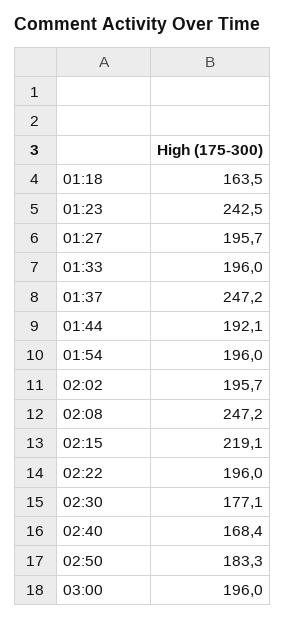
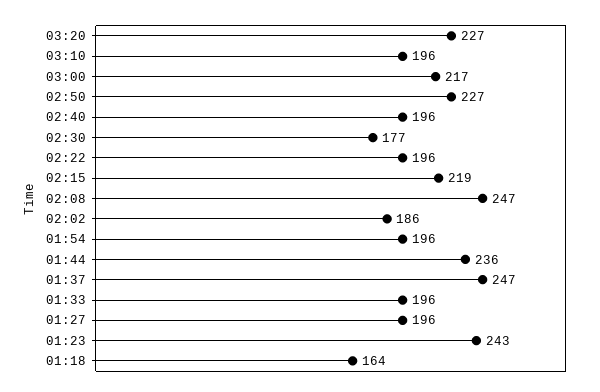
01:44: 192.1 -> 236
02:02: 195.7 -> 186
02:40: 168.4 -> 196
02:50: 183.3 -> 227
03:00: 196 -> 217
03:20: none -> 227
03:10: none -> 196

